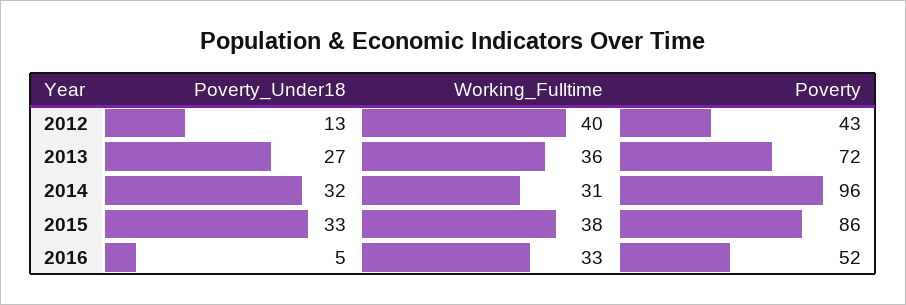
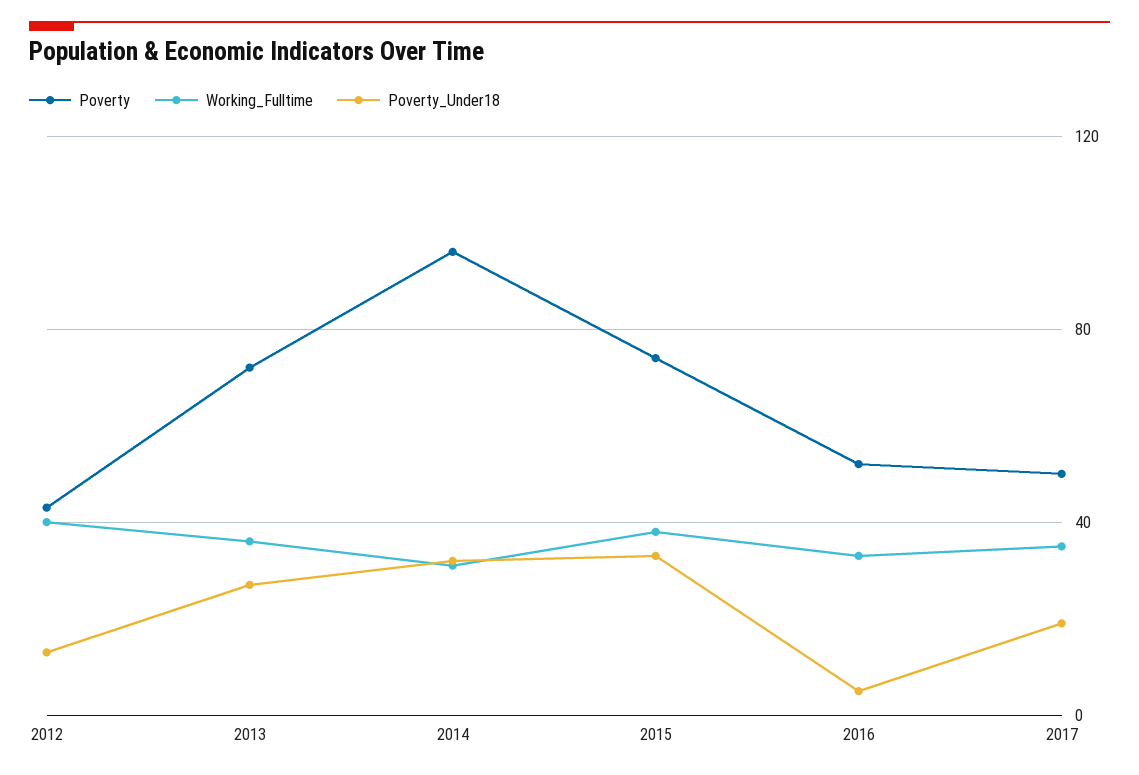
Poverty, 2015: 86 -> 75
Poverty, 2017: none -> 50
Working_Fulltime, 2017: none -> 35
Poverty_Under18, 2017: none -> 20

